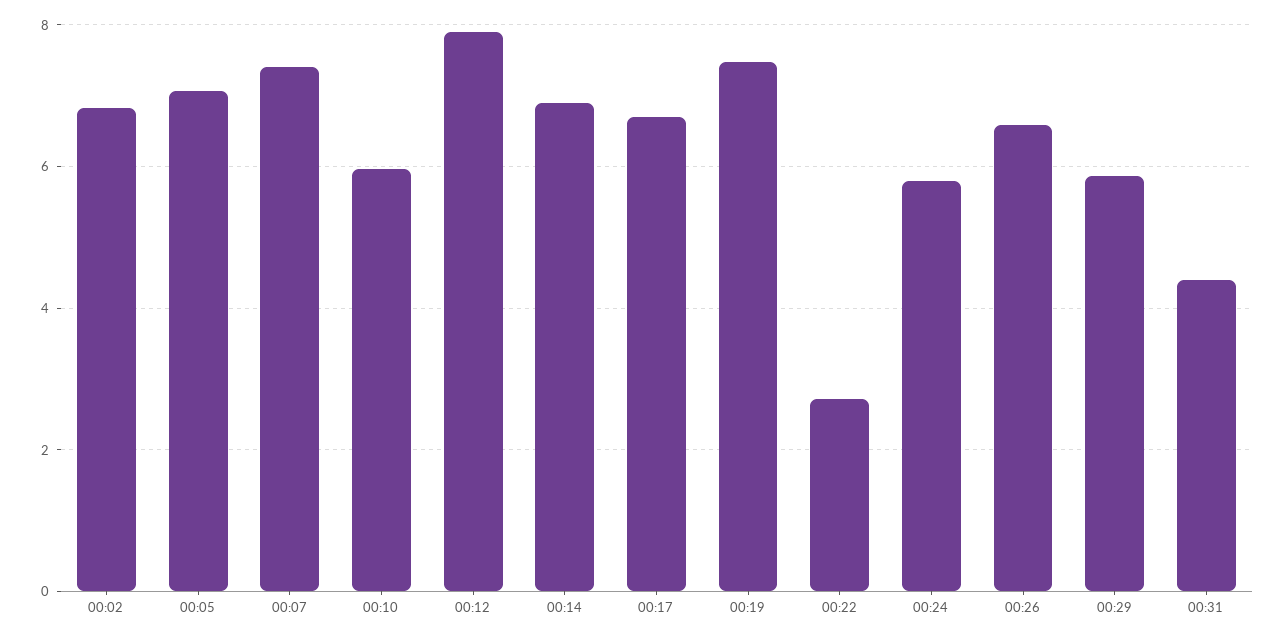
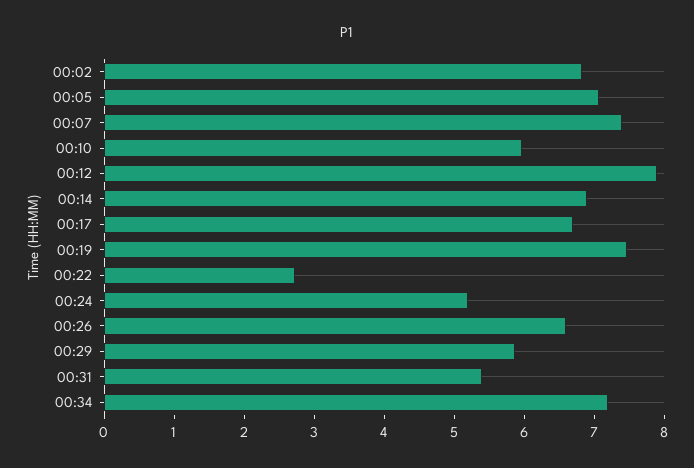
00:24: 5.8 -> 5.2
00:31: 4.4 -> 5.4
00:34: none -> 7.2

